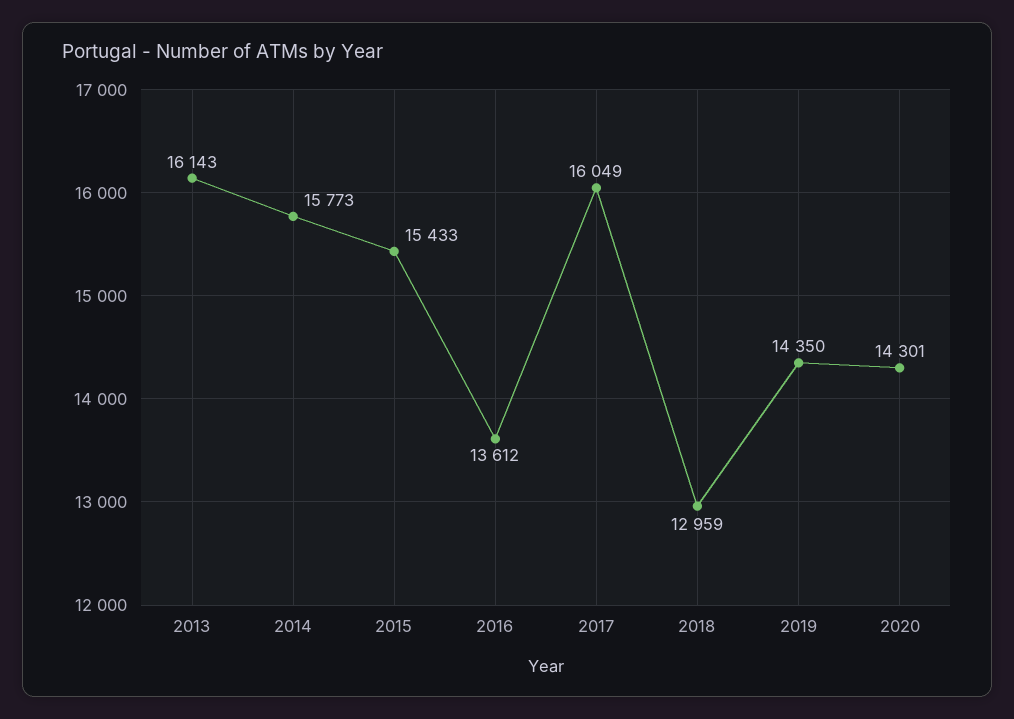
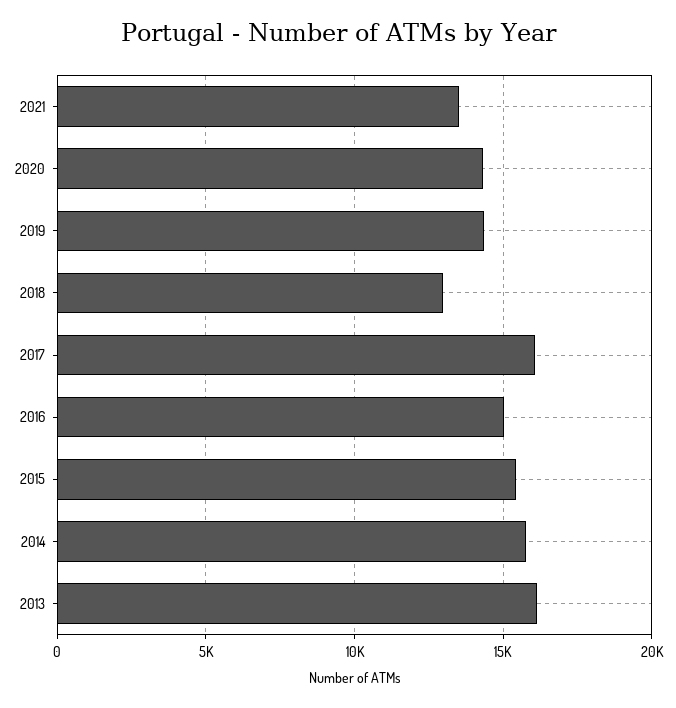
2016: 13612 -> 15000
2021: none -> 13500

